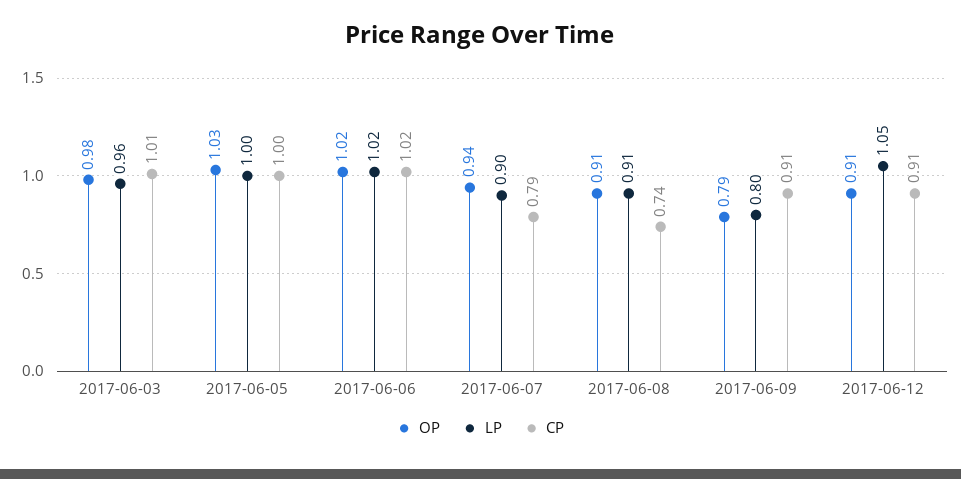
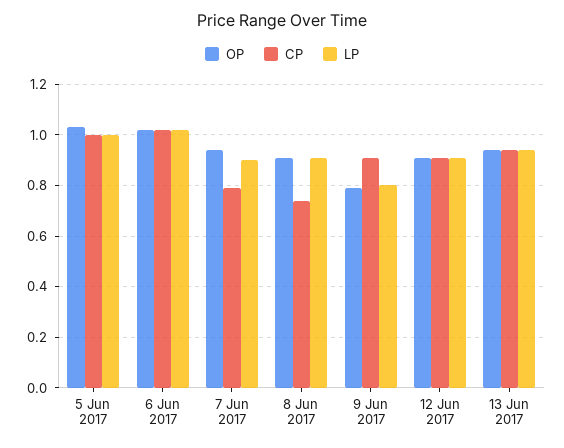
OP, 2017-06-03: 0.98 -> none
LP, 2017-06-03: 0.96 -> none
CP, 2017-06-03: 1.01 -> none
LP, 2017-06-12: 1.05 -> 0.9
OP, 13 Jun 2017: none -> 0.95
CP, 13 Jun 2017: none -> 0.95
LP, 13 Jun 2017: none -> 0.95

